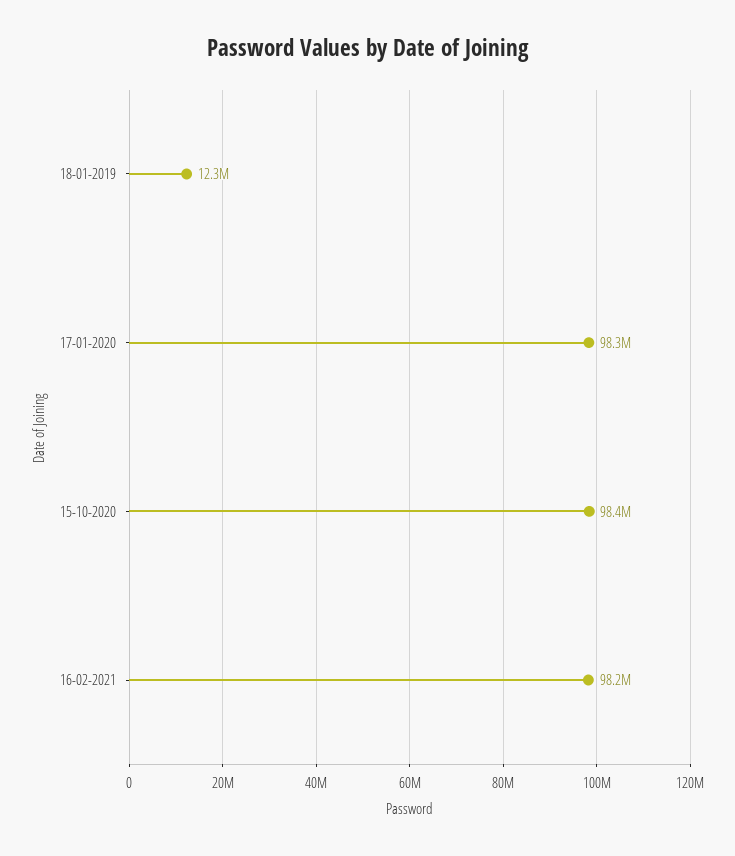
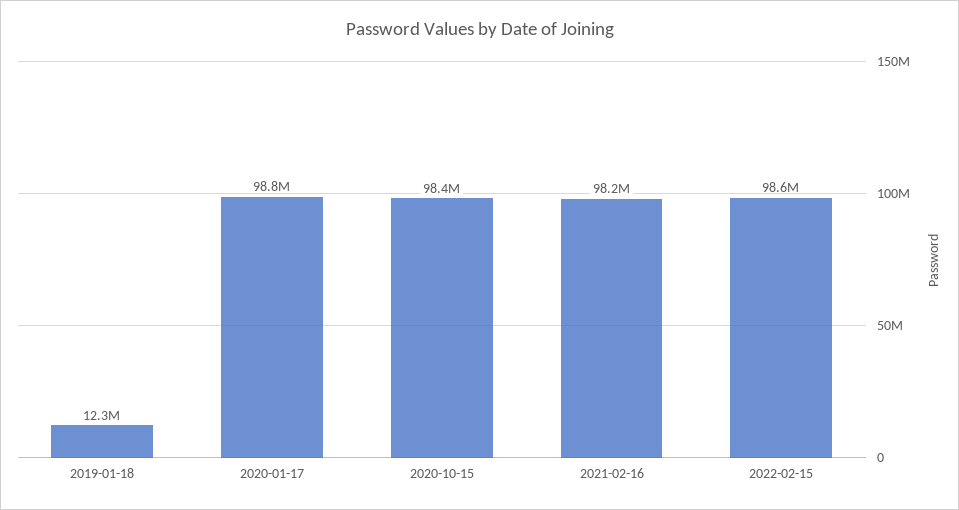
17-01-2020: 98300000 -> 98800000
2022-02-15: none -> 98600000

